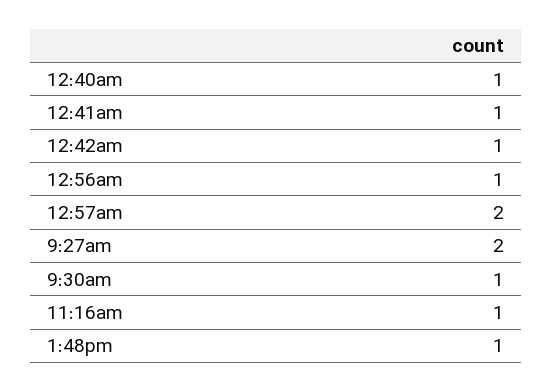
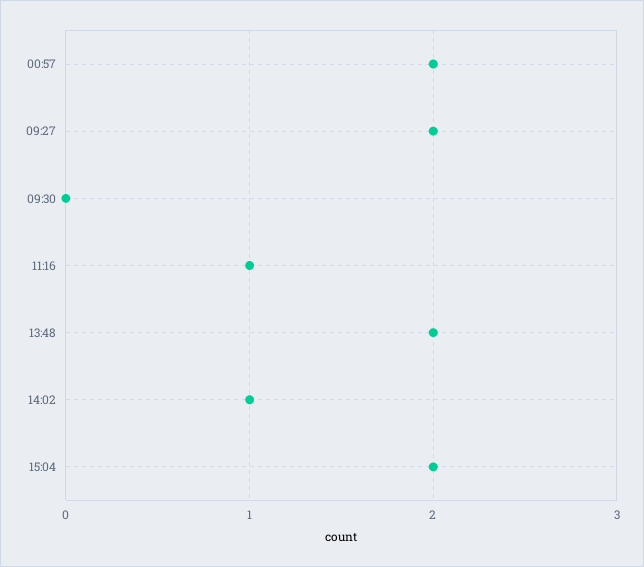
12:40am: 1 -> none
12:41am: 1 -> none
12:42am: 1 -> none
12:56am: 1 -> none
9:30am: 1 -> 0
1:48pm: 1 -> 2
14:02: none -> 1
15:04: none -> 2

